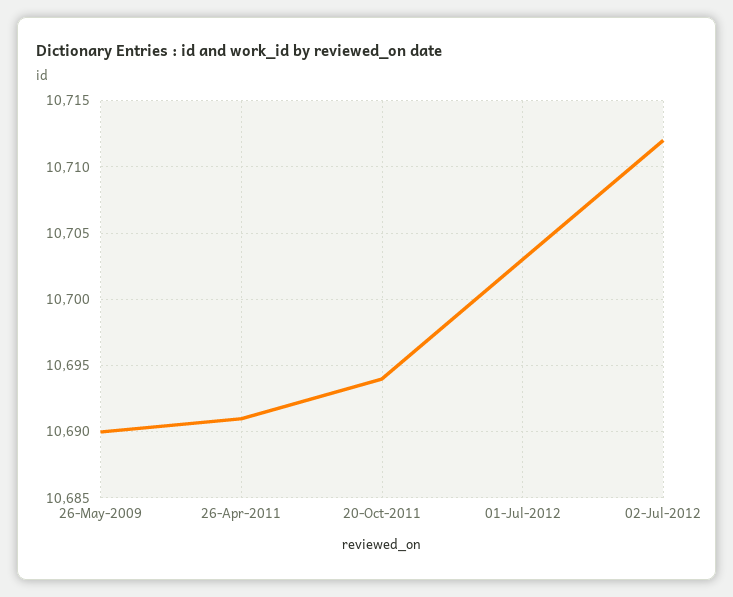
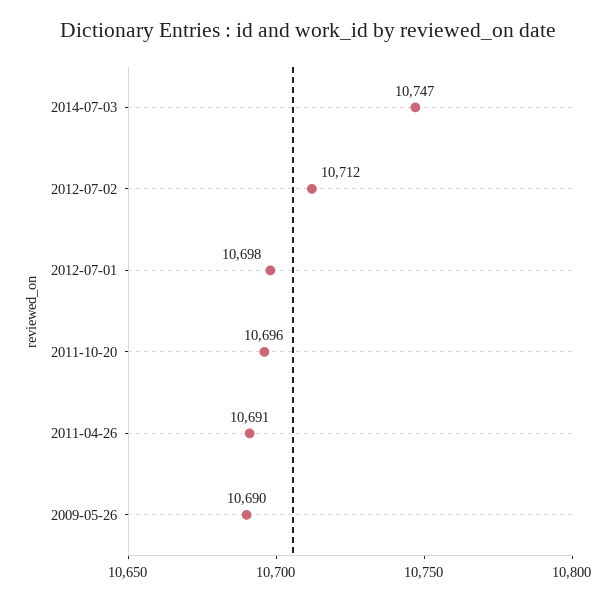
20-Oct-2011: 10694 -> 10696
01-Jul-2012: 10703 -> 10698
2014-07-03: none -> 10747

